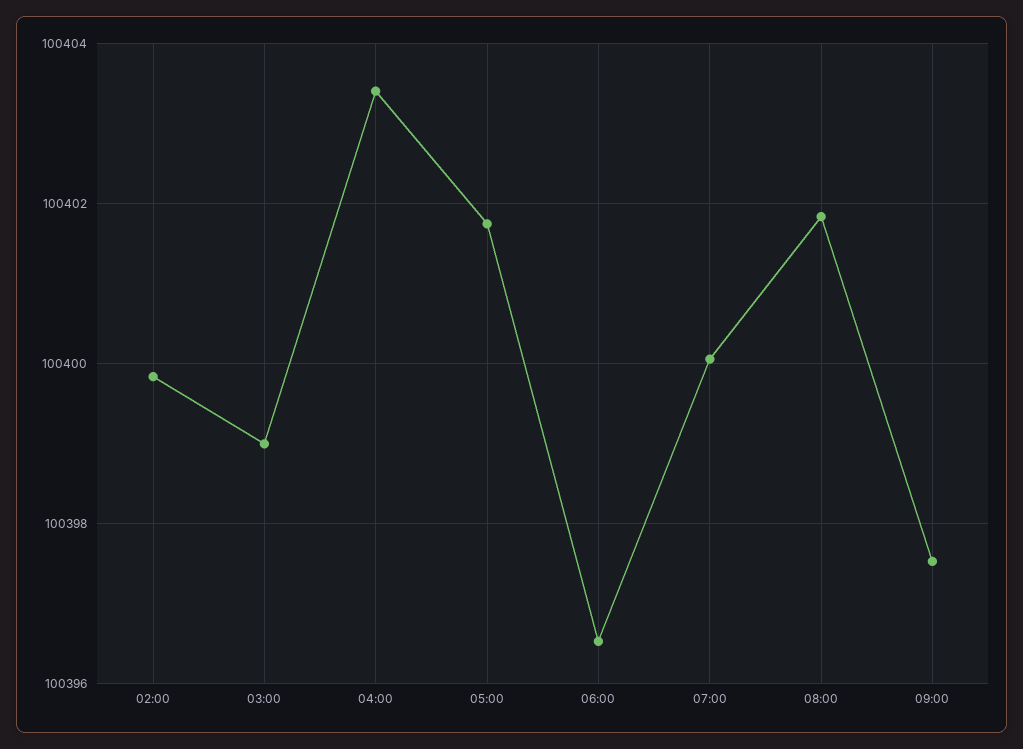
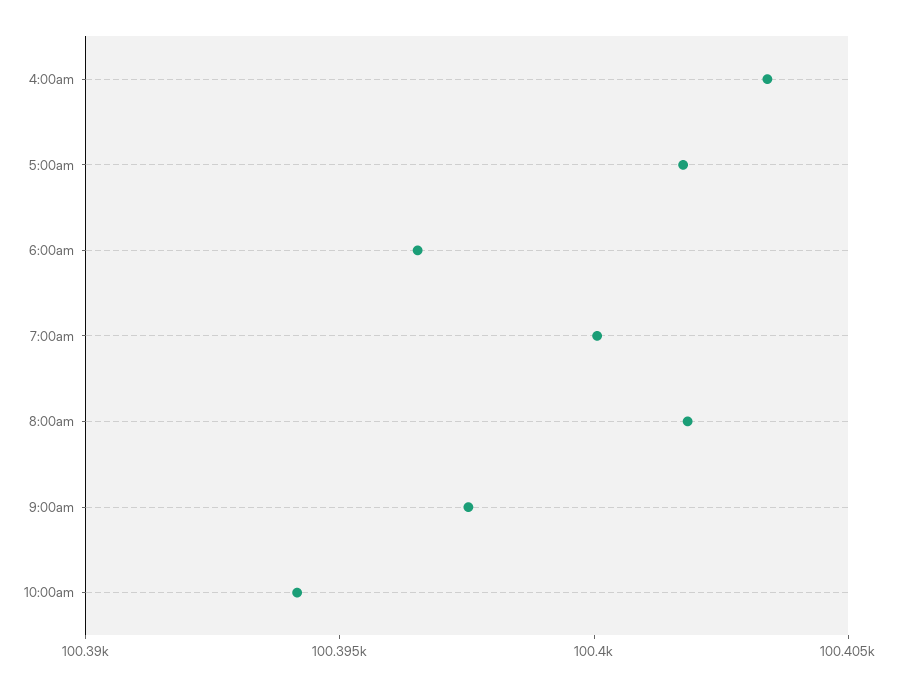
02:00: 100399.8 -> none
03:00: 100399 -> none
10:00am: none -> 100394

